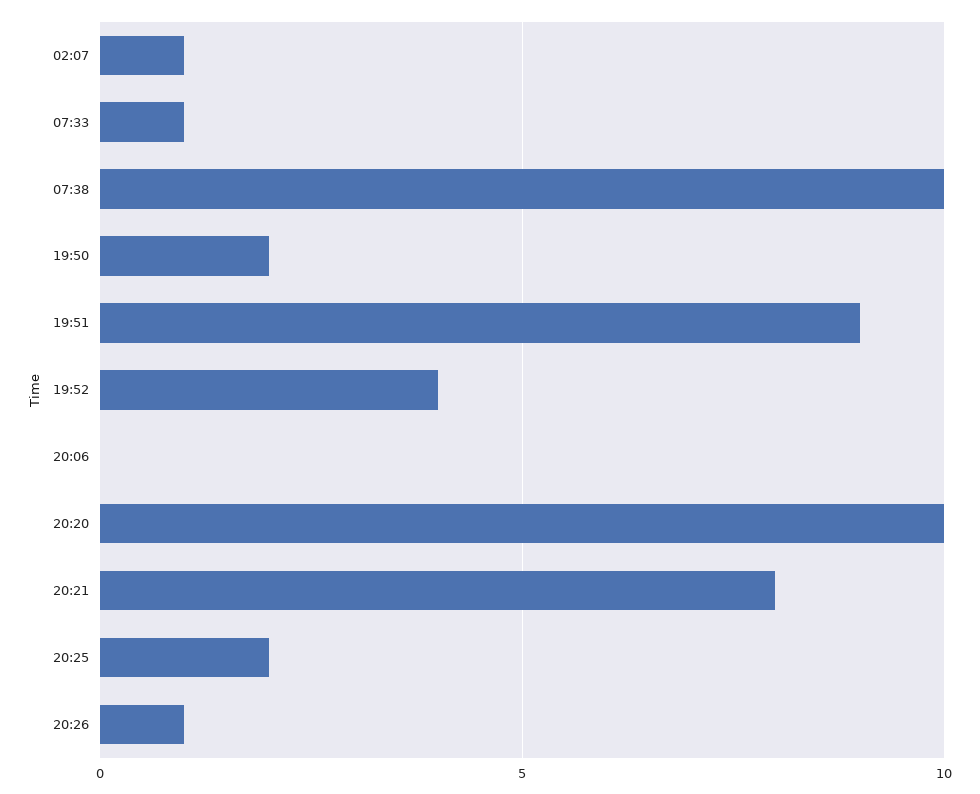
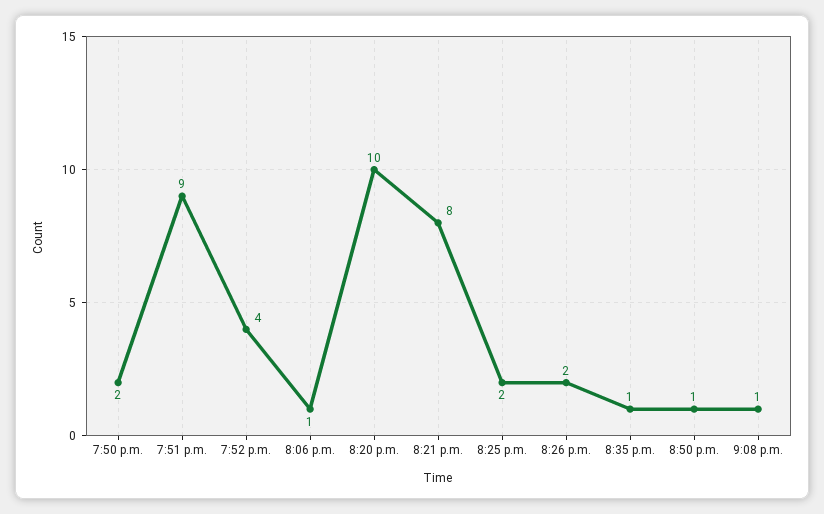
02:07: 1 -> none
07:33: 1 -> none
07:38: 10 -> none
20:06: 0 -> 1
20:26: 1 -> 2
8:35 p.m.: none -> 1
8:50 p.m.: none -> 1
9:08 p.m.: none -> 1

